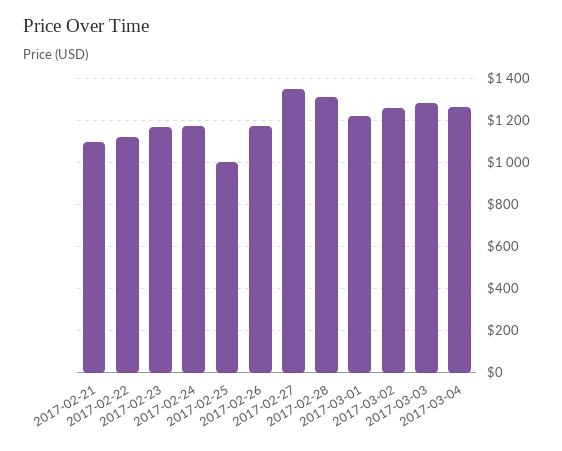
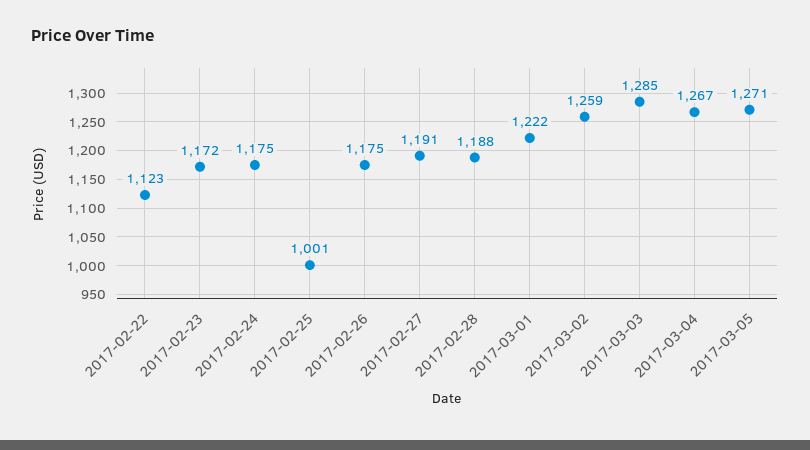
2017-02-21: 1100 -> none
2017-02-27: 1350 -> 1191
2017-02-28: 1300 -> 1188
2017-03-05: none -> 1271

